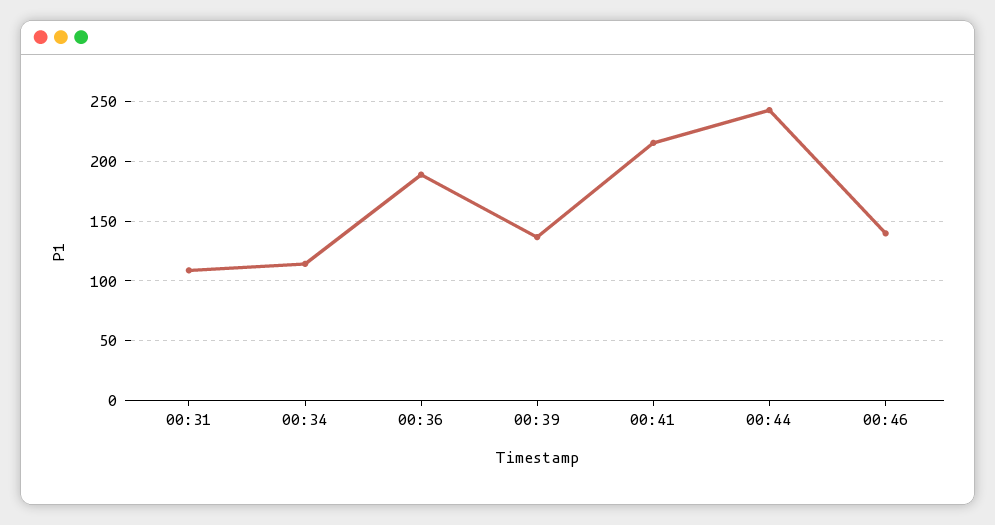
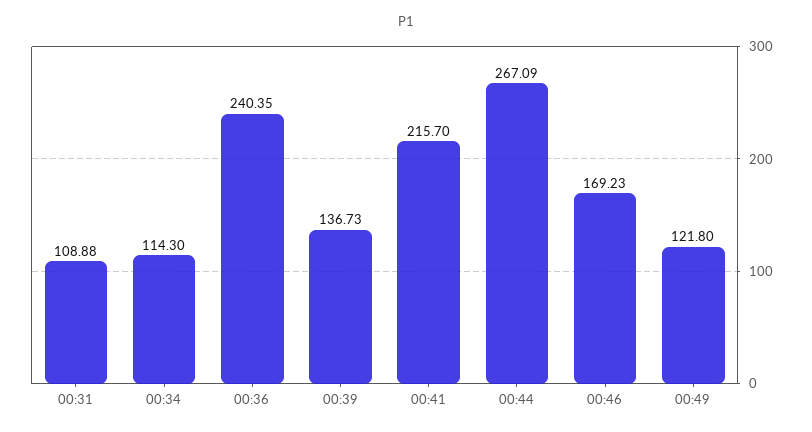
00:36: 190 -> 240.35
00:44: 240 -> 267.09
00:46: 140 -> 169.23
00:49: none -> 121.8

